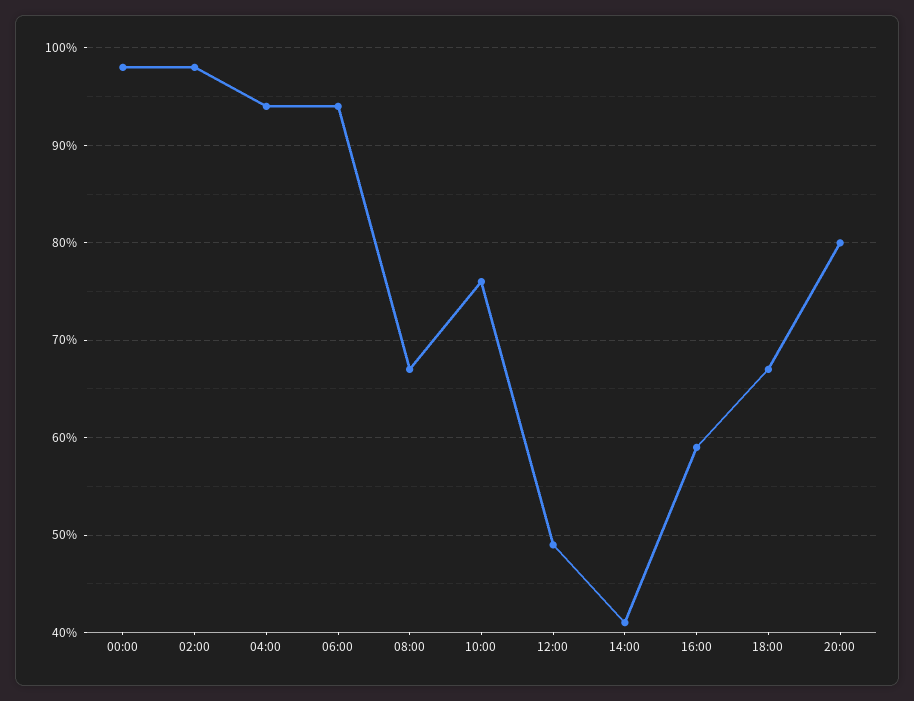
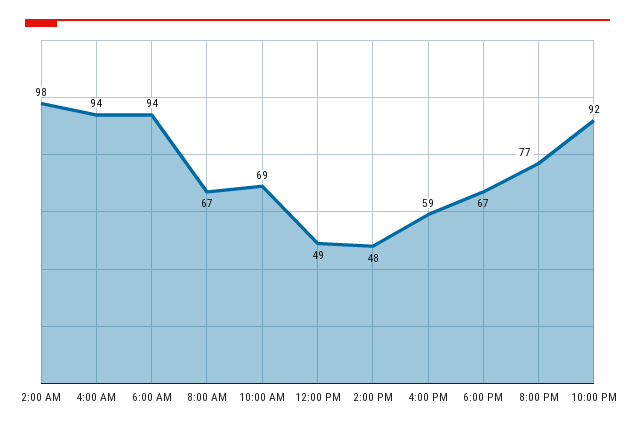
00:00: 98 -> none
10:00: 76 -> 69
14:00: 41 -> 48
20:00: 80 -> 77
10:00 PM: none -> 92

